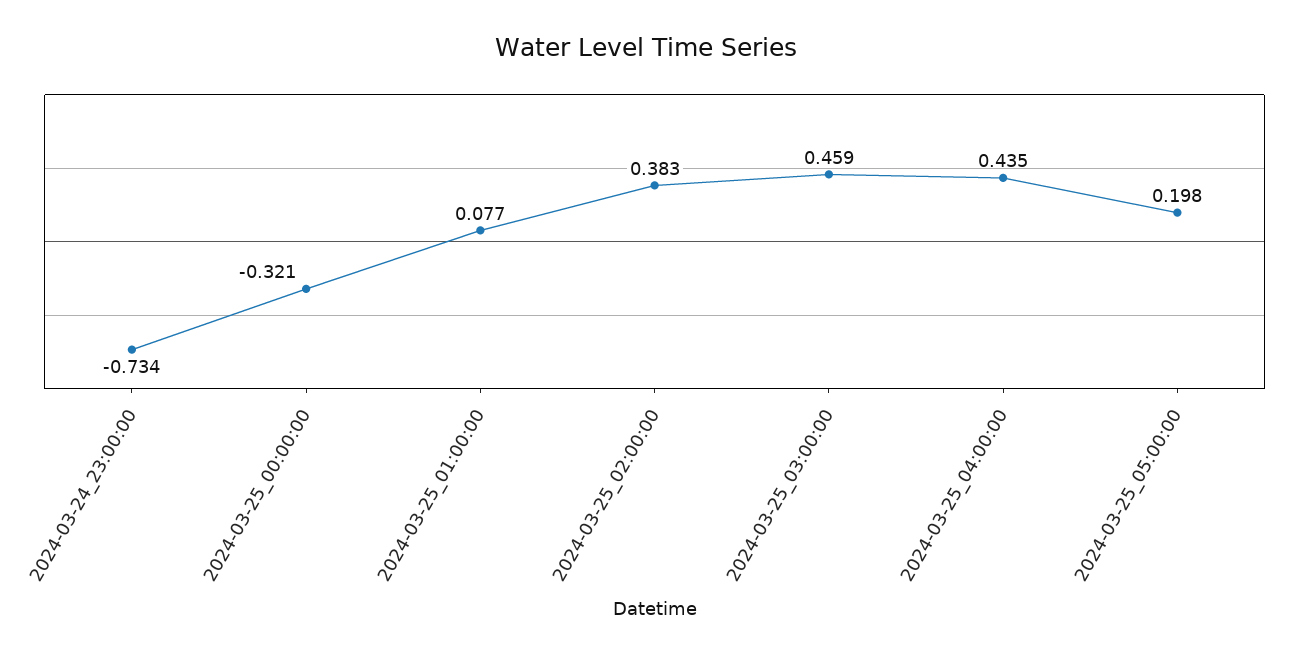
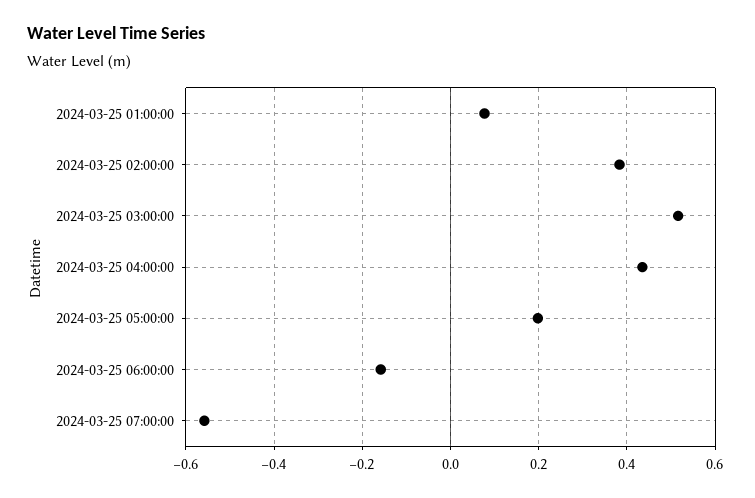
2024-03-24_23:00:00: -0.734 -> none
2024-03-25_00:00:00: -0.321 -> none
2024-03-25_03:00:00: 0.459 -> 0.52
2024-03-25 06:00:00: none -> -0.16
2024-03-25 07:00:00: none -> -0.56

